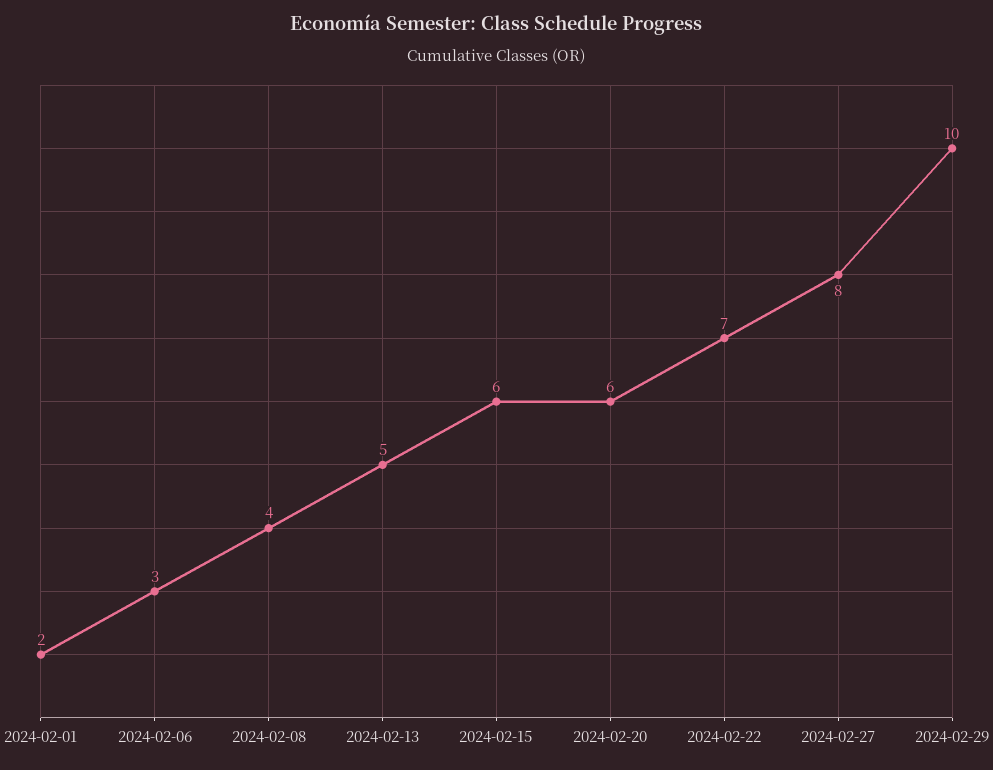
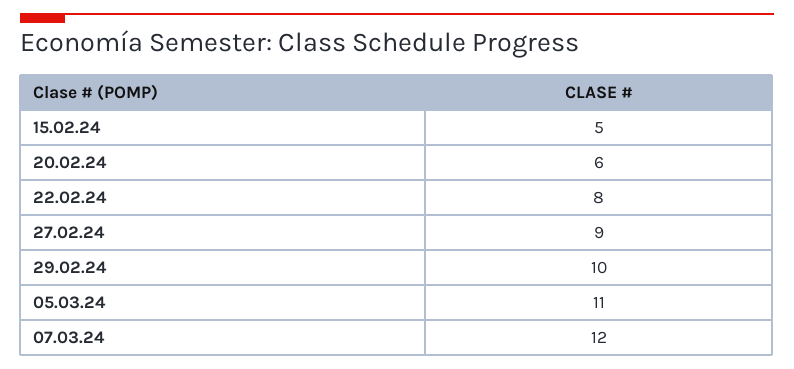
2024-02-01: 2 -> none
2024-02-06: 3 -> none
2024-02-08: 4 -> none
2024-02-13: 5 -> none
2024-02-15: 6 -> 5
2024-02-22: 7 -> 8
2024-02-27: 8 -> 9
05.03.24: none -> 11
07.03.24: none -> 12

